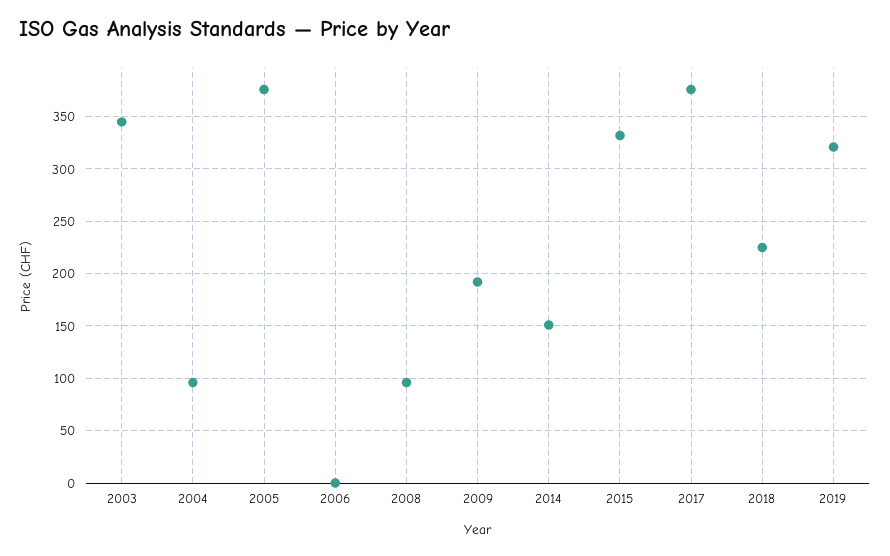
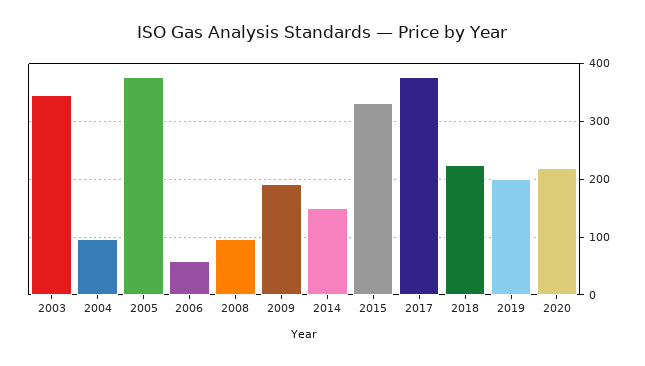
2006: 0 -> 60
2019: 320 -> 200
2020: none -> 220

